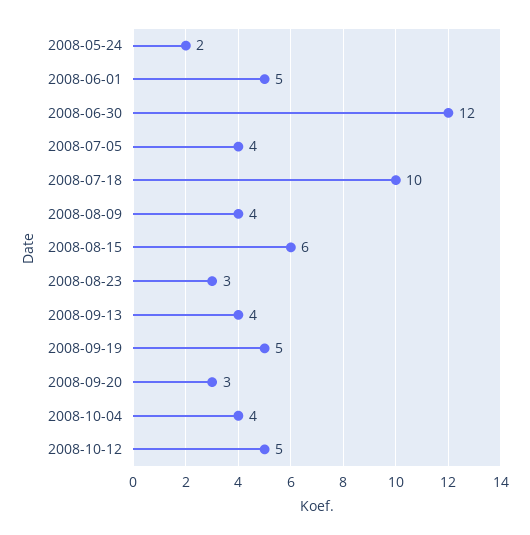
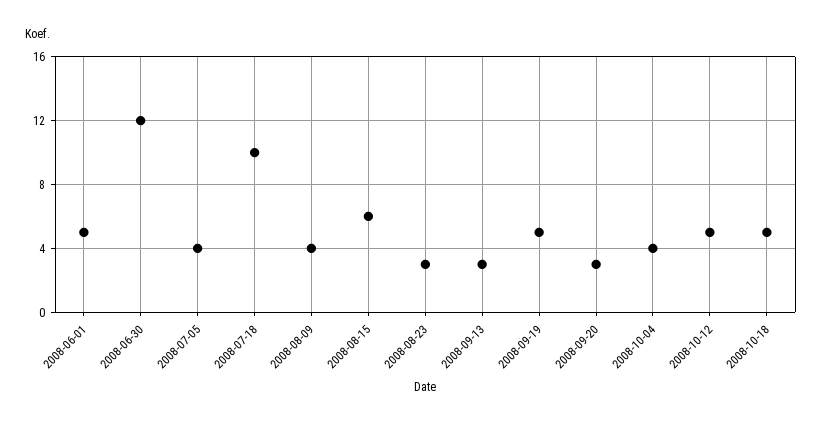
2008-05-24: 2 -> none
2008-09-13: 4 -> 3
2008-10-18: none -> 5

